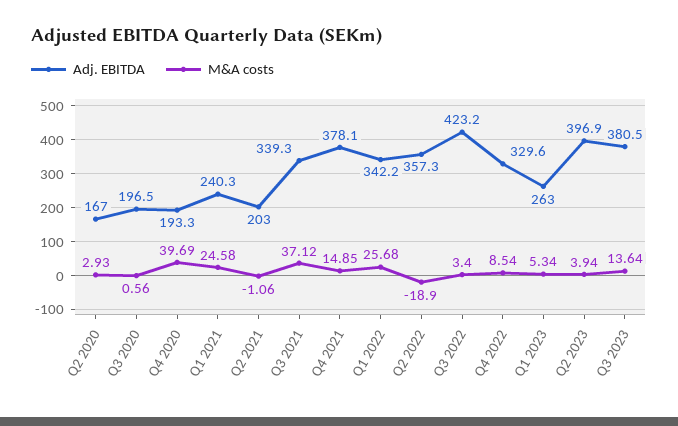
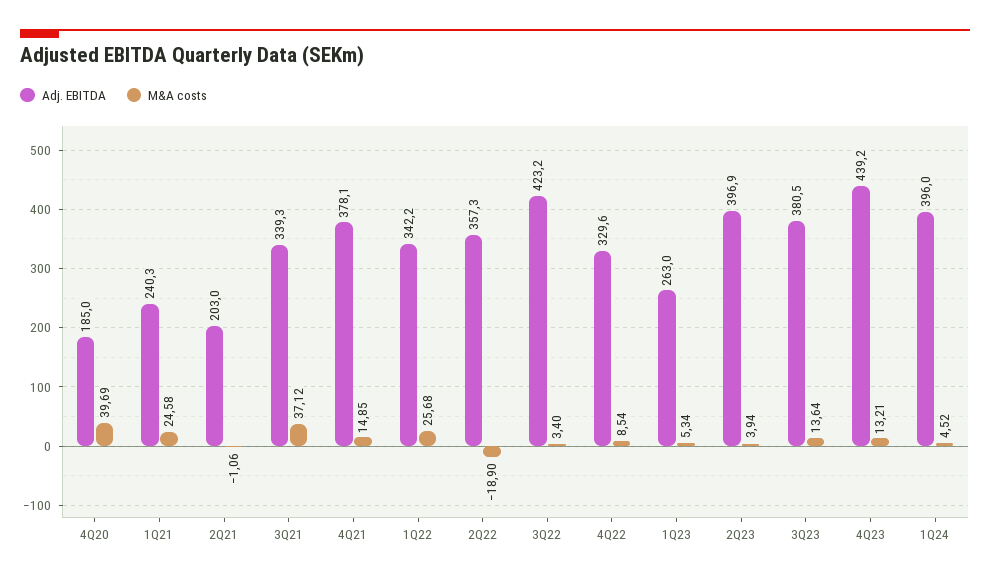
Adj. EBITDA, Q2 2020: 167 -> none
M&A costs, Q2 2020: 2.93 -> none
Adj. EBITDA, Q3 2020: 196.5 -> none
M&A costs, Q3 2020: 0.56 -> none
Adj. EBITDA, Q4 2020: 193.3 -> 185
Adj. EBITDA, 4Q23: none -> 439.2
M&A costs, 4Q23: none -> 13.21
Adj. EBITDA, 1Q24: none -> 396
M&A costs, 1Q24: none -> 4.52

